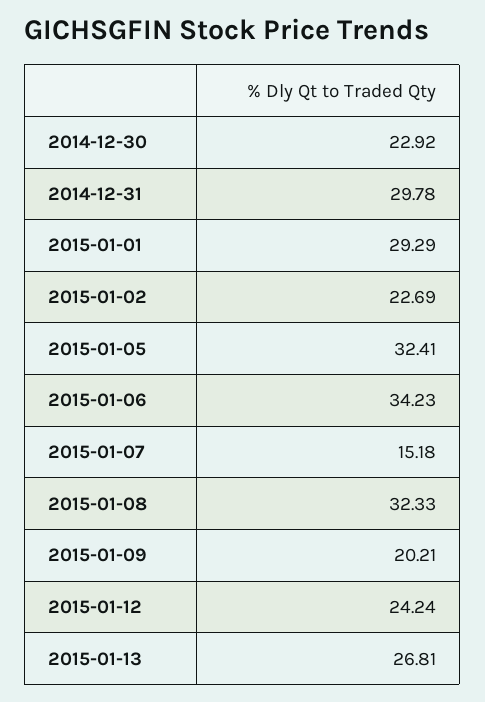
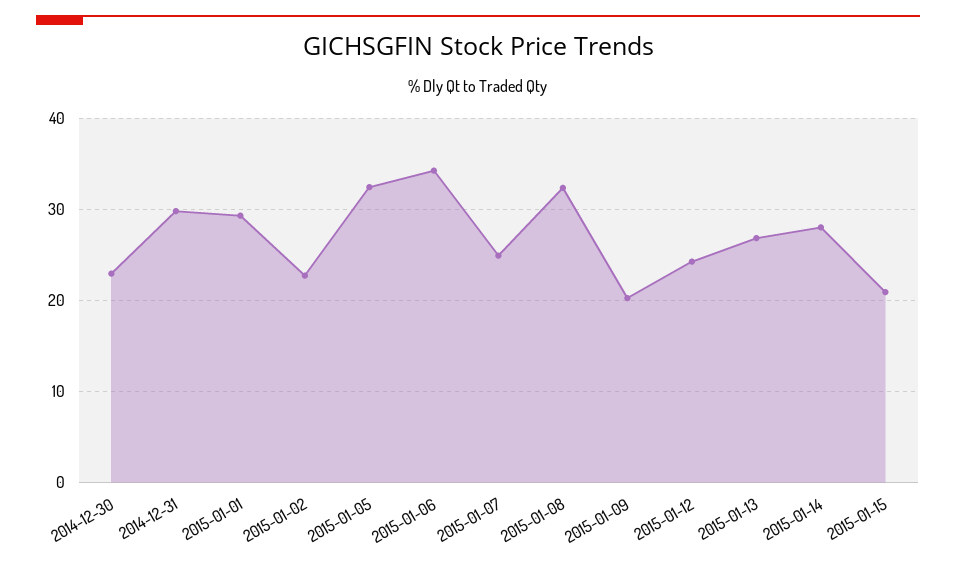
2015-01-07: 15.18 -> 25
2015-01-14: none -> 28
2015-01-15: none -> 21

